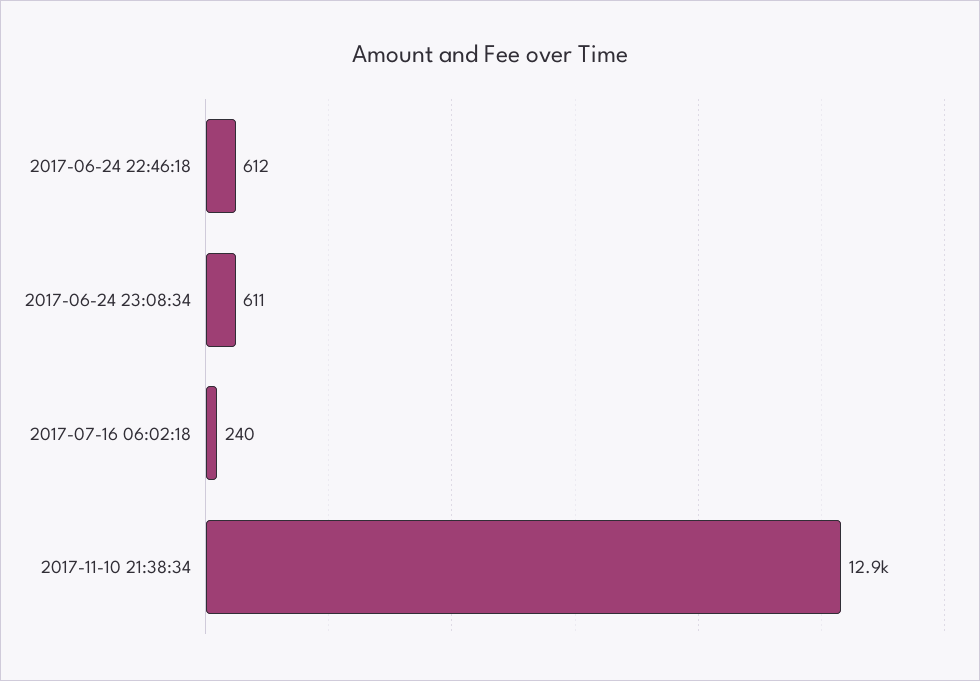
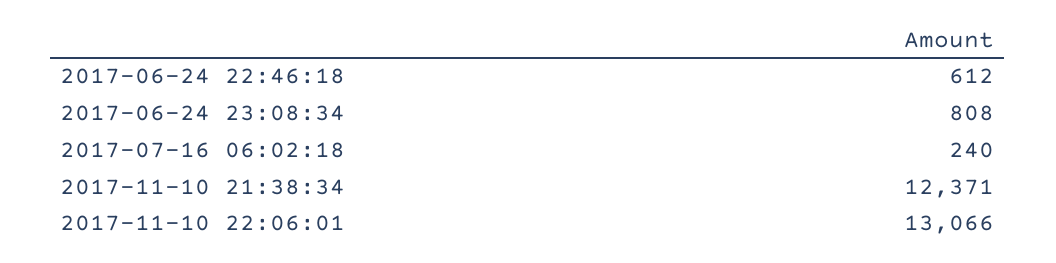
2017-06-24 23:08:34: 611 -> 808
2017-11-10 21:38:34: 12900 -> 12371
2017-11-10 22:06:01: none -> 13066

